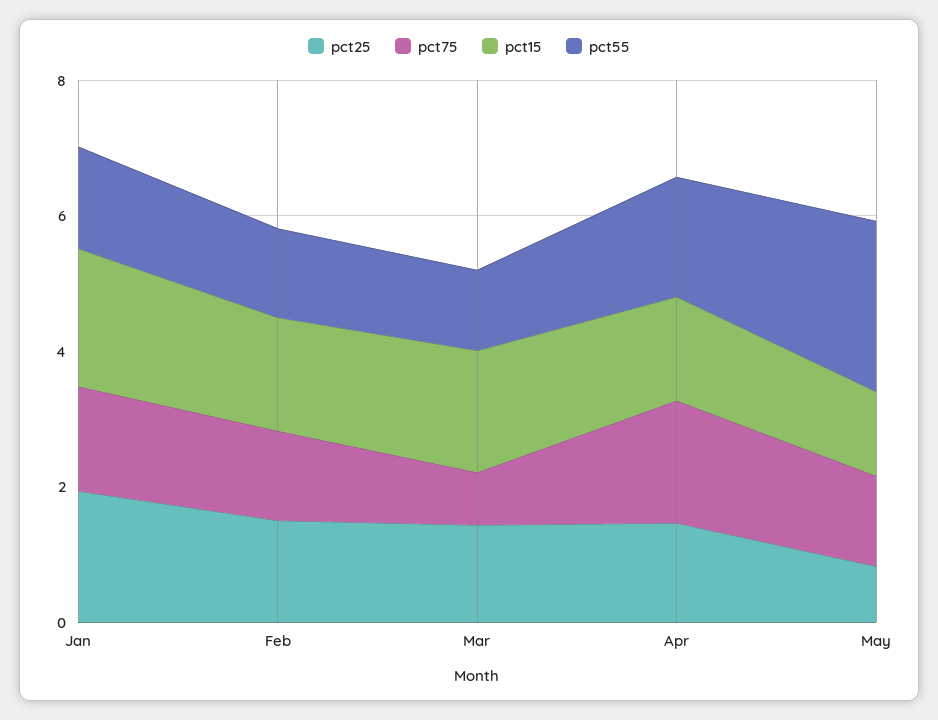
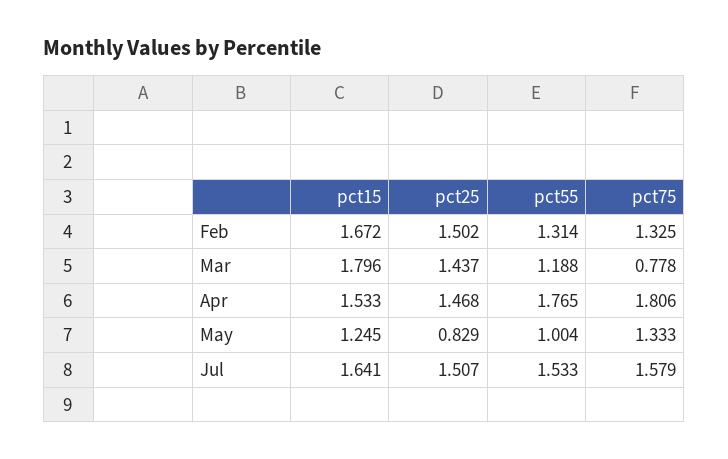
pct25, Jan: 2 -> none
pct75, Jan: 1.5 -> none
pct15, Jan: 2 -> none
pct55, Jan: 1.5 -> none
pct55, May: 2.5 -> 1.004
pct15, Jul: none -> 1.641
pct25, Jul: none -> 1.507
pct55, Jul: none -> 1.533
pct75, Jul: none -> 1.579

